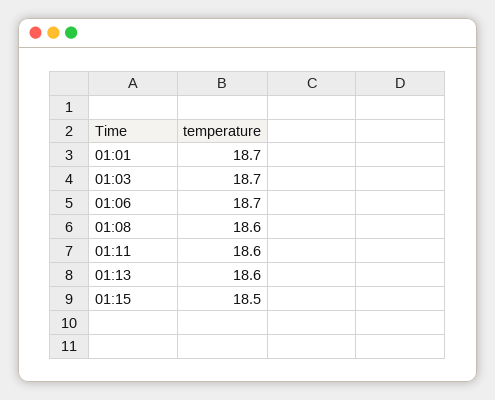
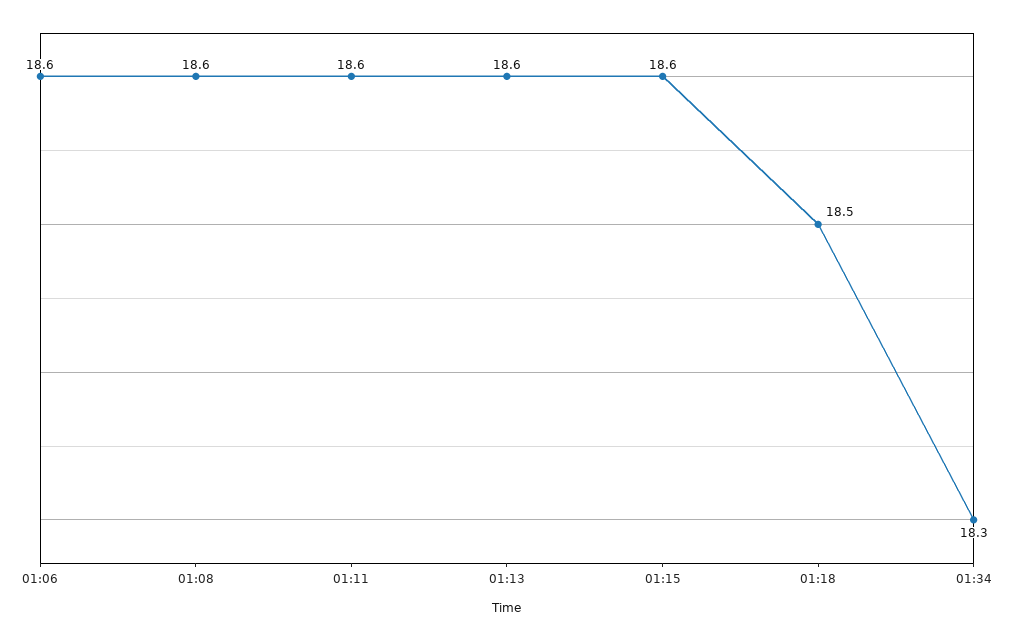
01:01: 18.7 -> none
01:03: 18.7 -> none
01:06: 18.7 -> 18.6
01:15: 18.5 -> 18.6
01:18: none -> 18.5
01:34: none -> 18.3

